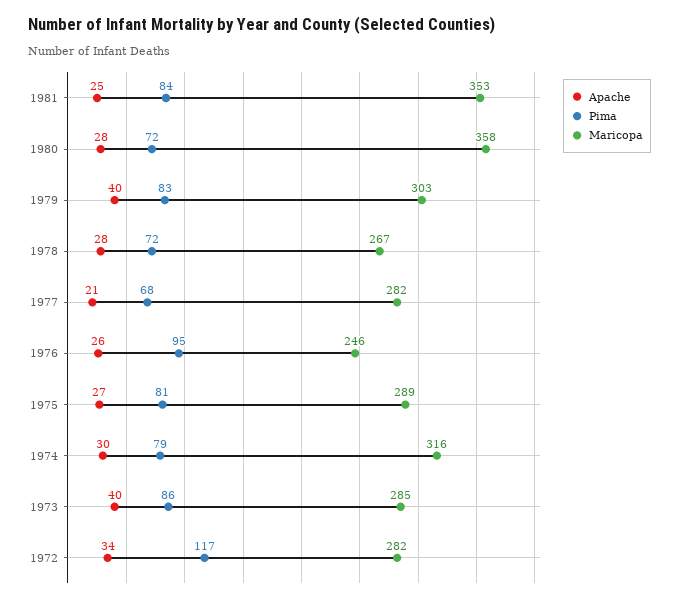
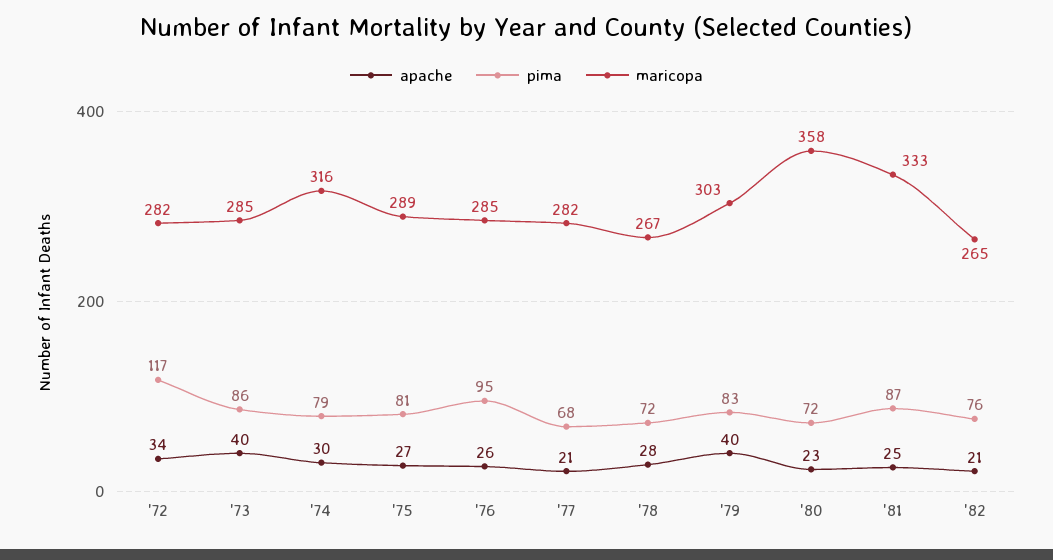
Pima, 1981: 84 -> 87
Maricopa, 1981: 353 -> 333
Apache, 1980: 28 -> 23
Maricopa, 1976: 246 -> 285
Apache, '82: none -> 21
Pima, '82: none -> 76
Maricopa, '82: none -> 265

